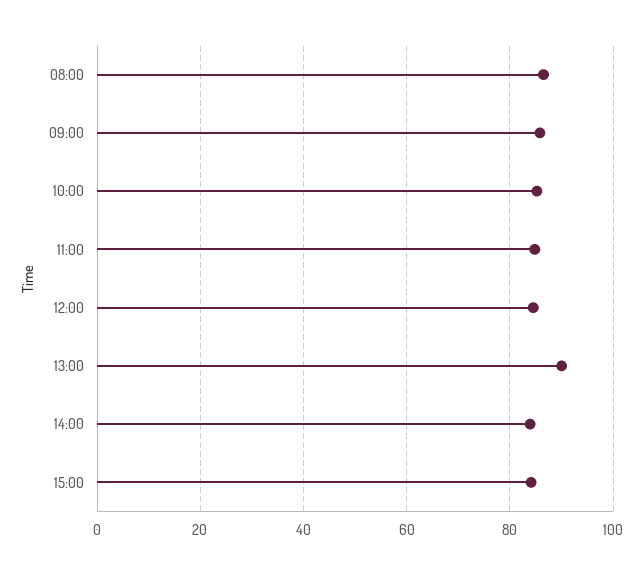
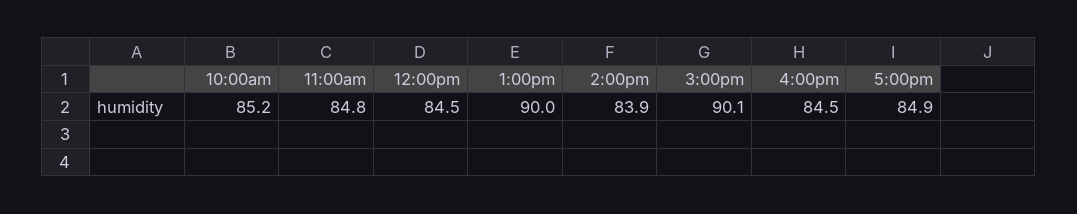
08:00: 86 -> none
09:00: 86 -> none
15:00: 84 -> 90.1
4:00pm: none -> 84.5
5:00pm: none -> 84.9

